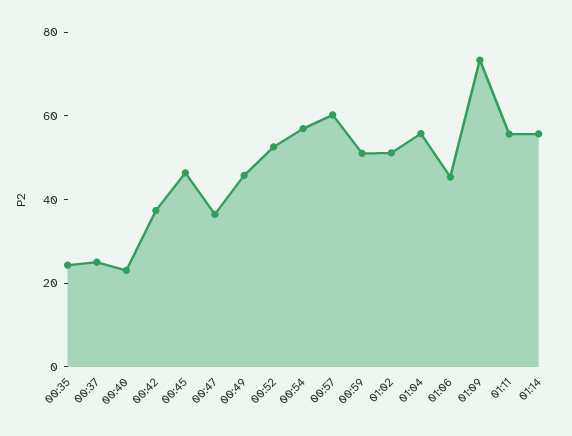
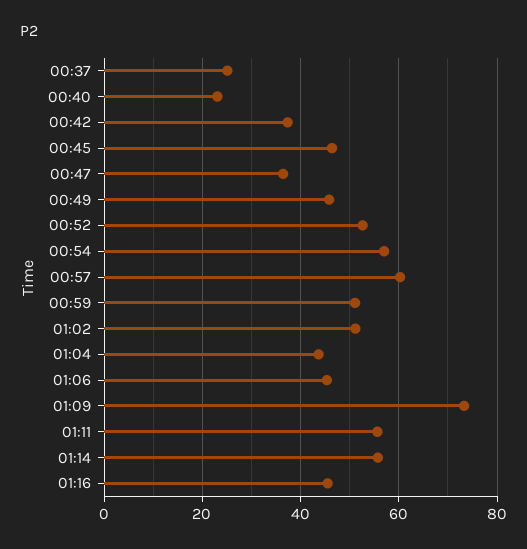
00:35: 25 -> none
01:04: 55 -> 44
01:16: none -> 46

